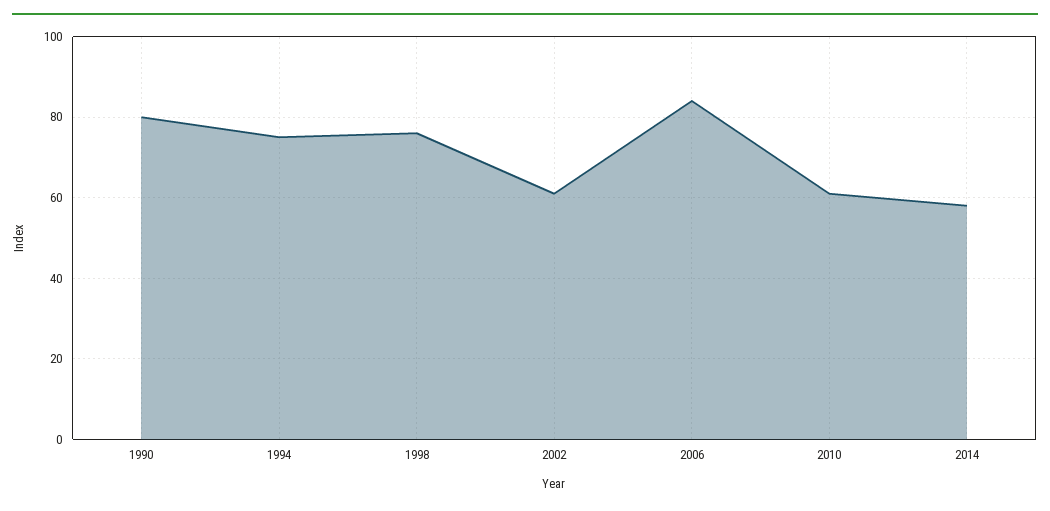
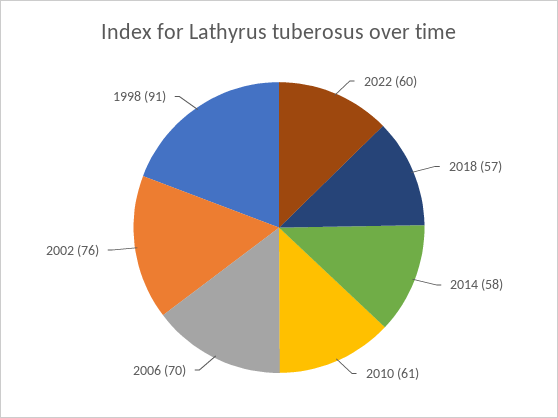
1990: 80 -> none
1994: 75 -> none
1998: 75 -> 91
2002: 60 -> 76
2006: 85 -> 70
2022: none -> 60
2018: none -> 57

